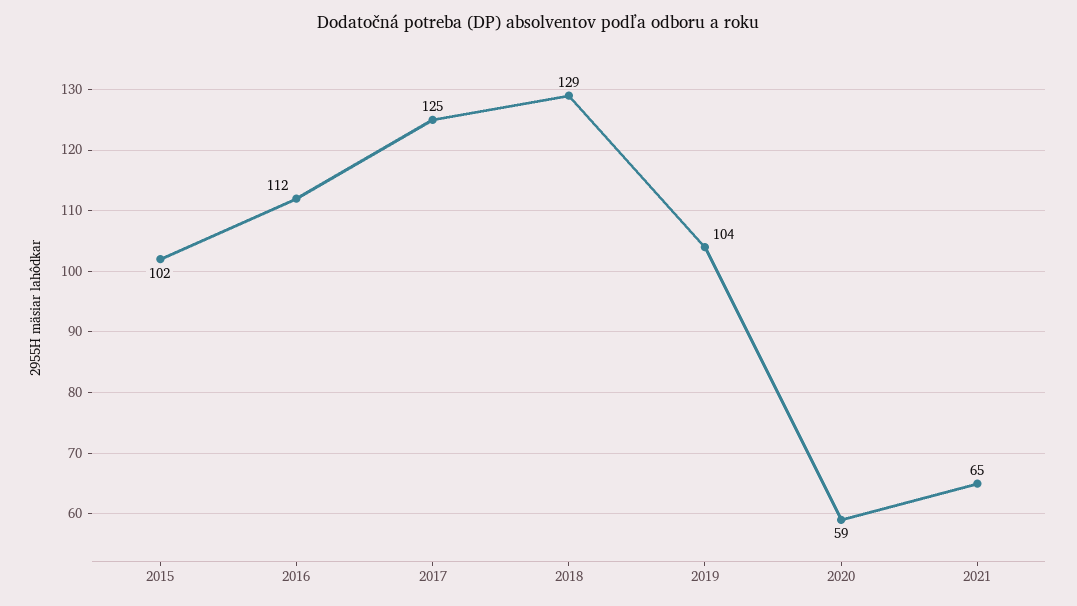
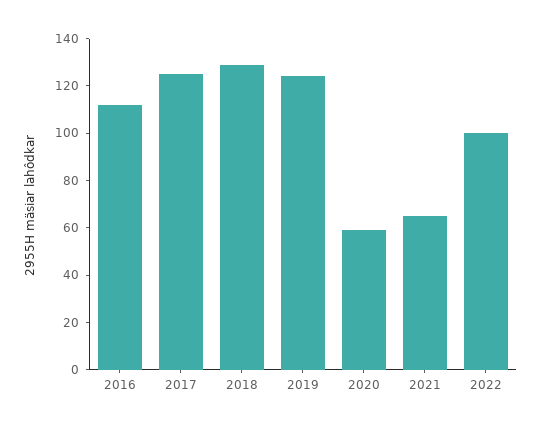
2015: 102 -> none
2019: 104 -> 125
2022: none -> 100

